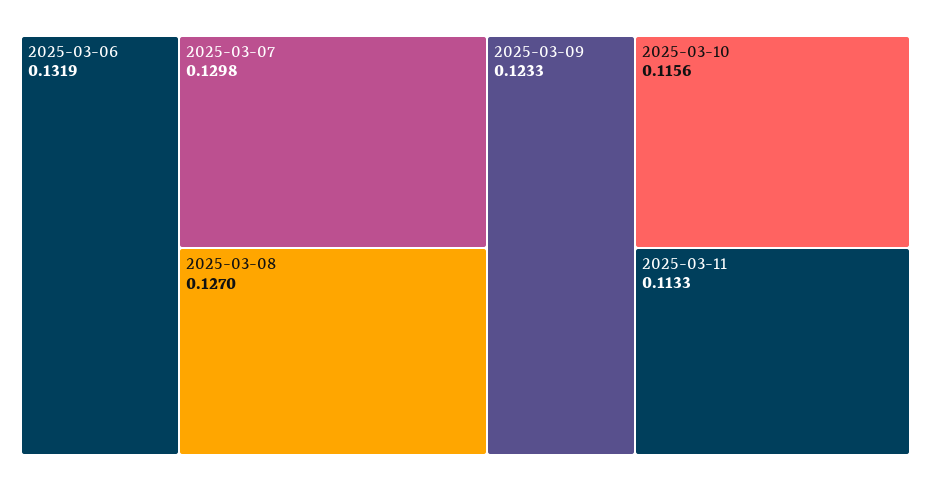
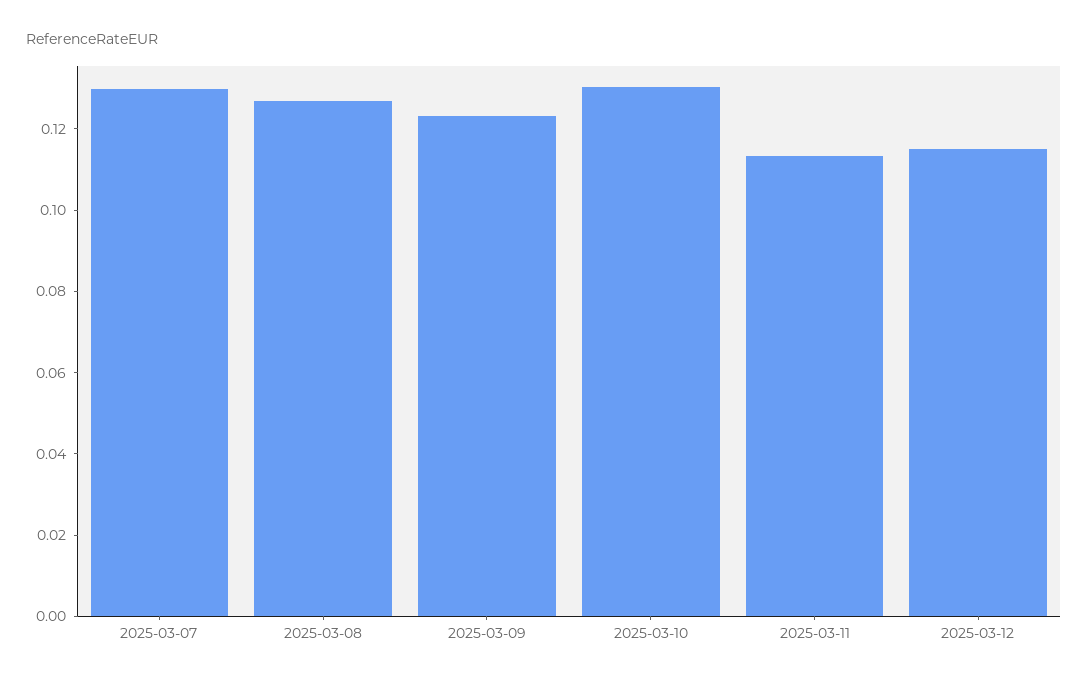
2025-03-06: 0.1319 -> none
2025-03-10: 0.1156 -> 0.13
2025-03-12: none -> 0.115

